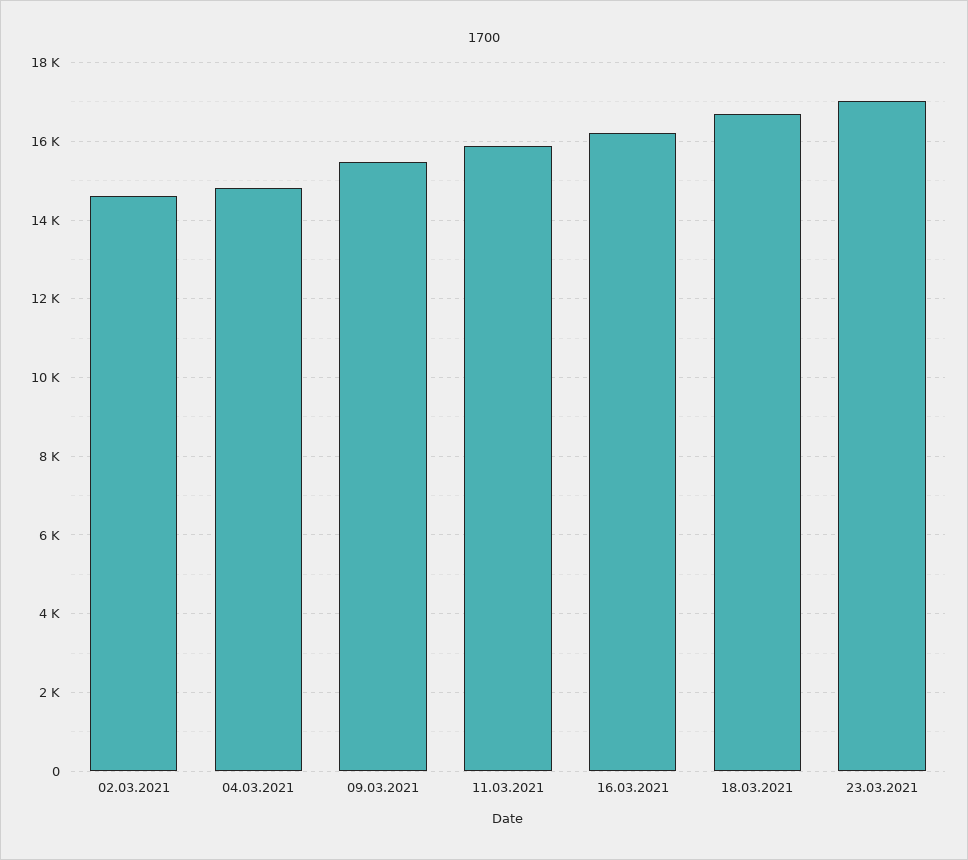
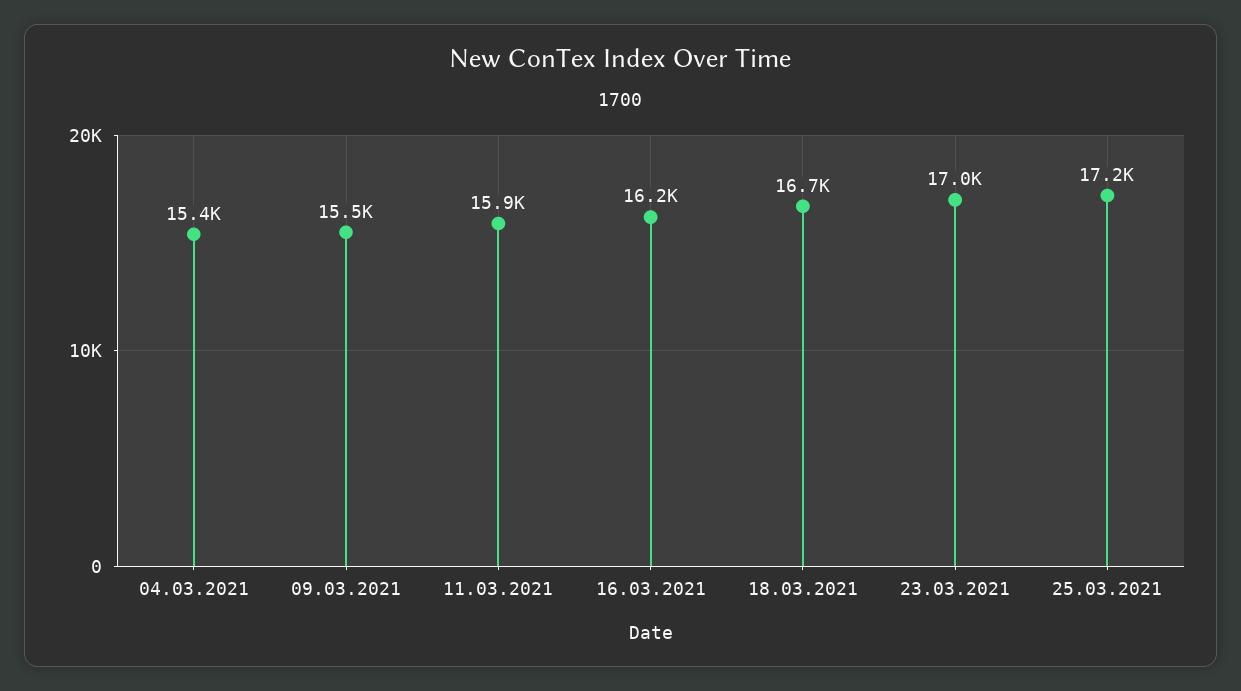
02.03.2021: 14600 -> none
04.03.2021: 14800 -> 15400
25.03.2021: none -> 17200

